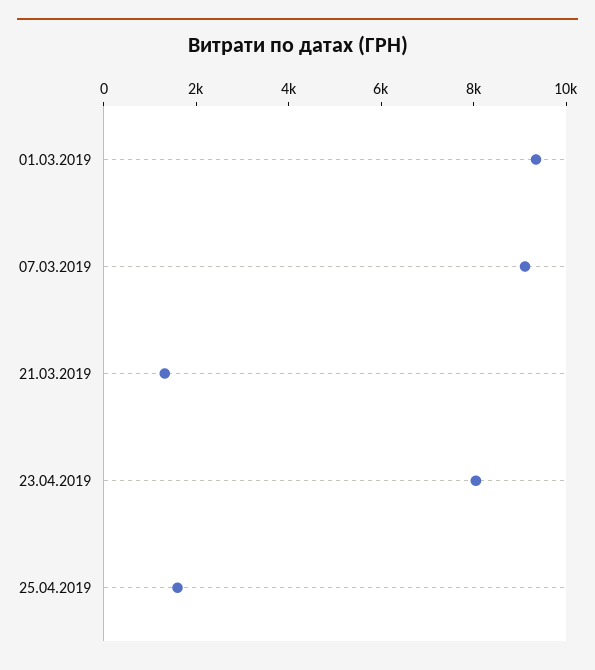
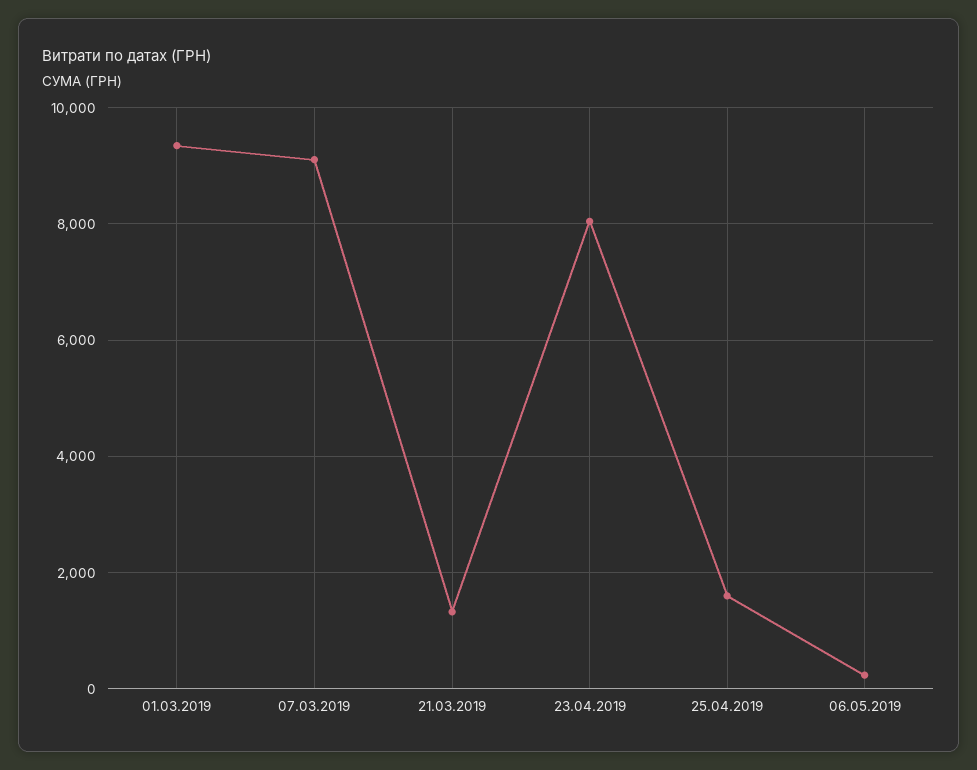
06.05.2019: none -> 200

